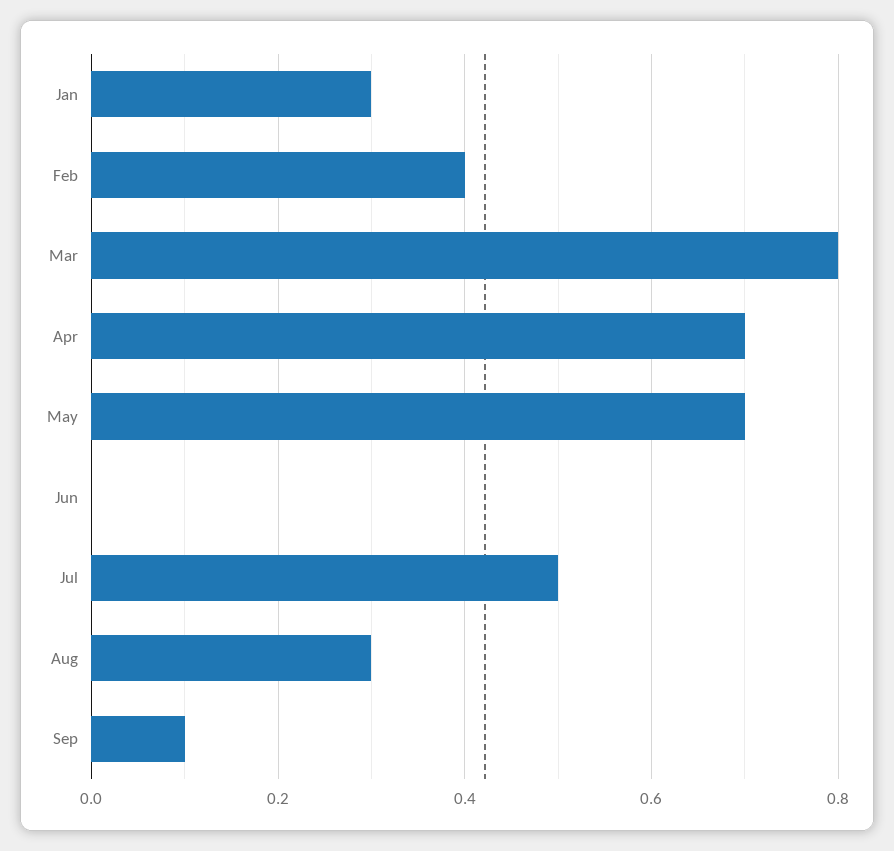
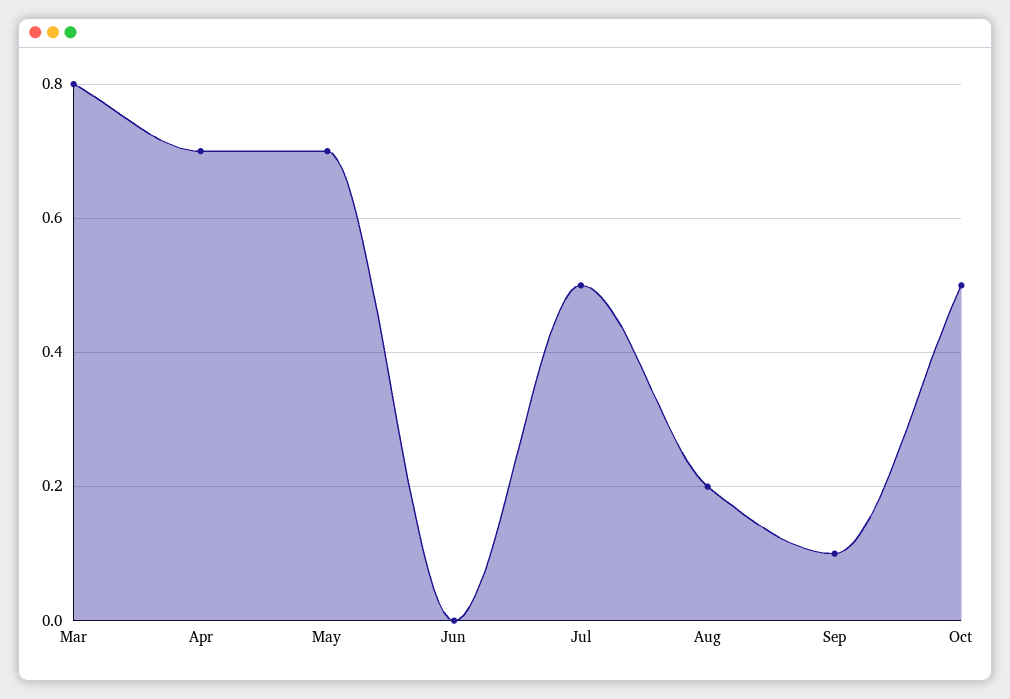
Jan: 0.3 -> none
Feb: 0.4 -> none
Aug: 0.3 -> 0.2
Oct: none -> 0.5

